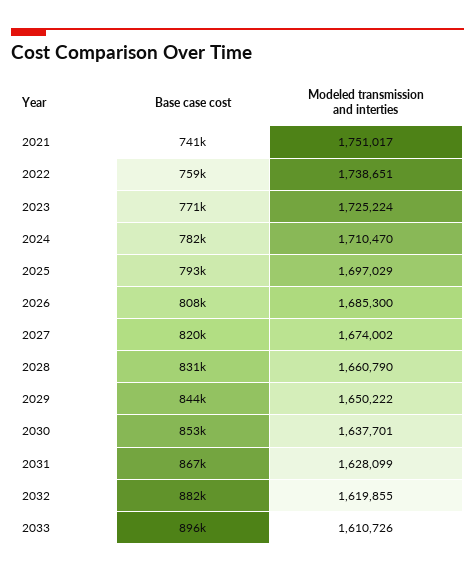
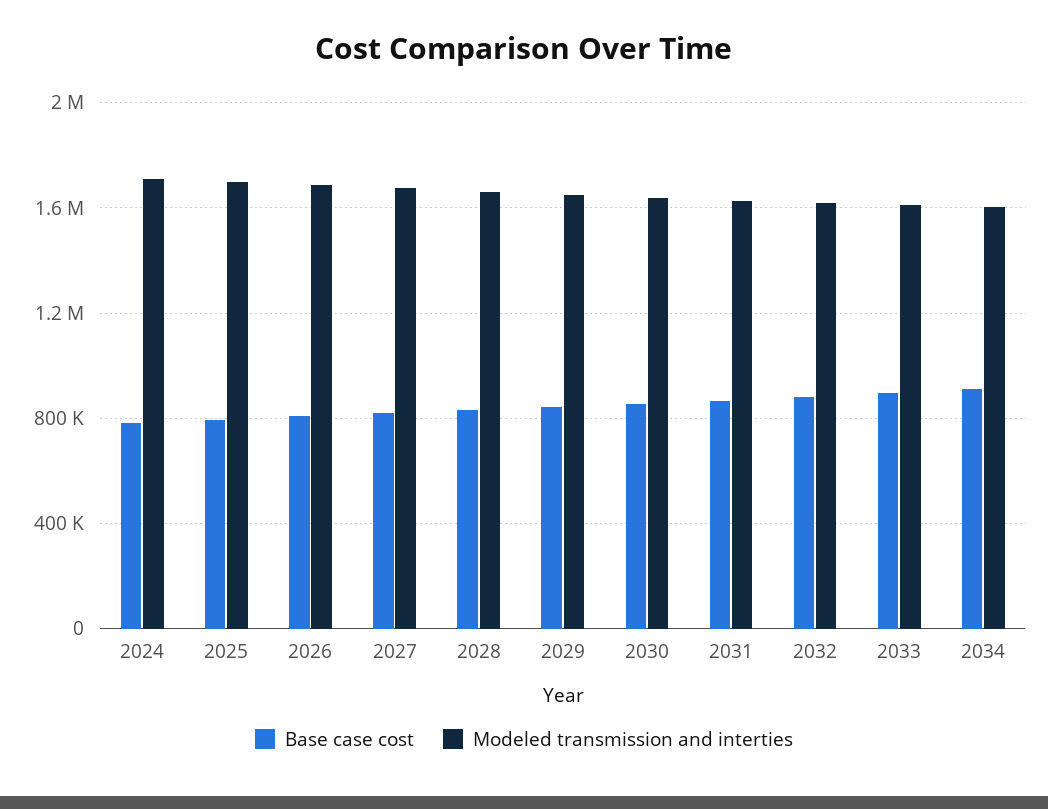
Base case cost, 2021: 741000 -> none
Modeled transmission and interties, 2021: 1751017 -> none
Base case cost, 2022: 759000 -> none
Modeled transmission and interties, 2022: 1738651 -> none
Base case cost, 2023: 771000 -> none
Modeled transmission and interties, 2023: 1725224 -> none
Base case cost, 2034: none -> 900000
Modeled transmission and interties, 2034: none -> 1600000

